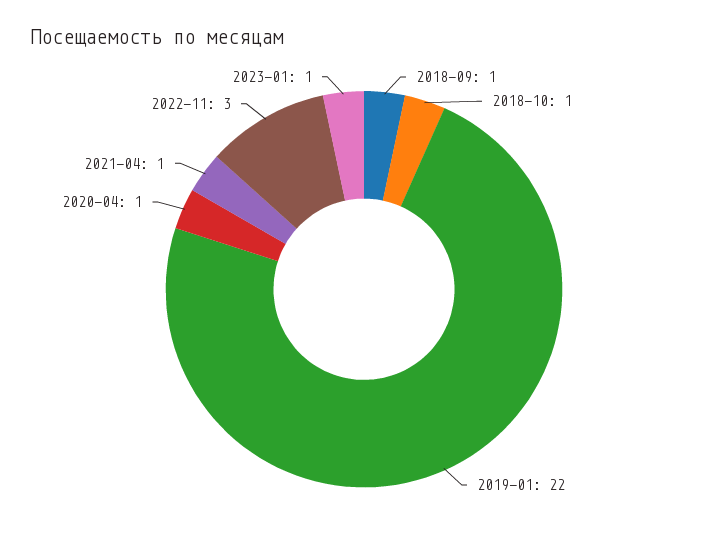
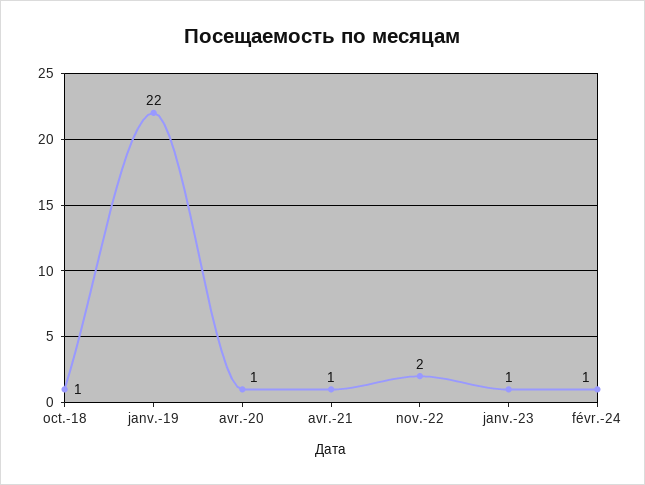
2018-09: 1 -> none
2022-11: 3 -> 2
févr.-24: none -> 1

